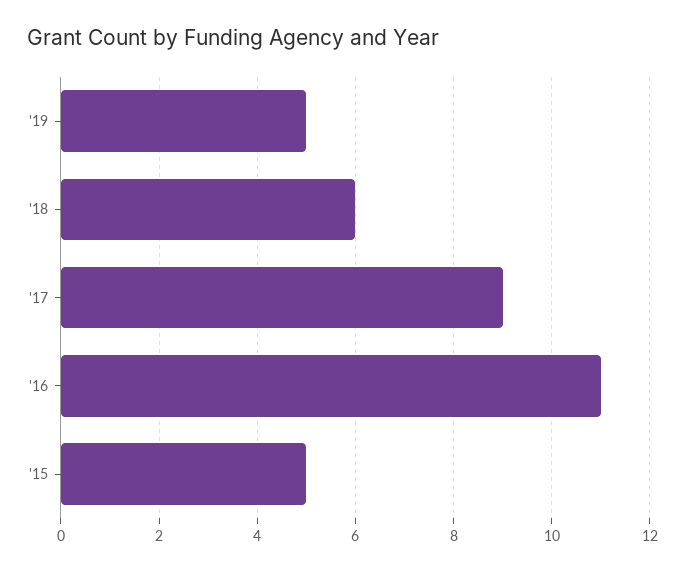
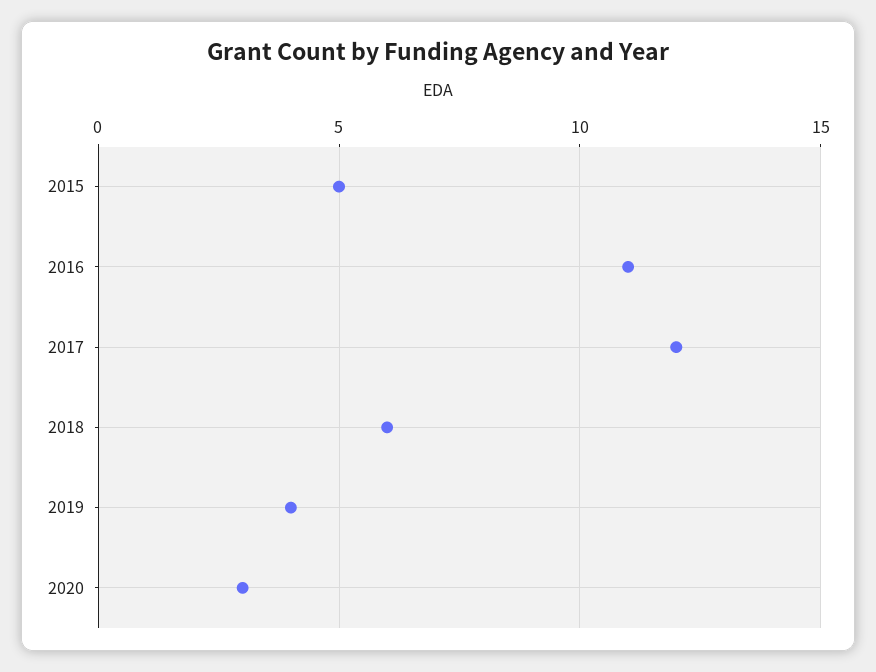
'19: 5 -> 4
'17: 9 -> 12
2020: none -> 3

